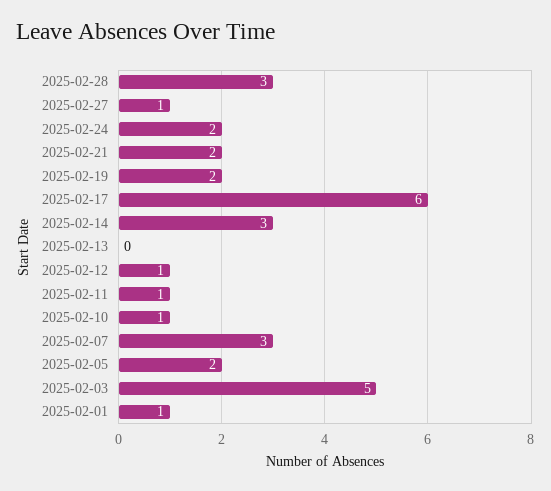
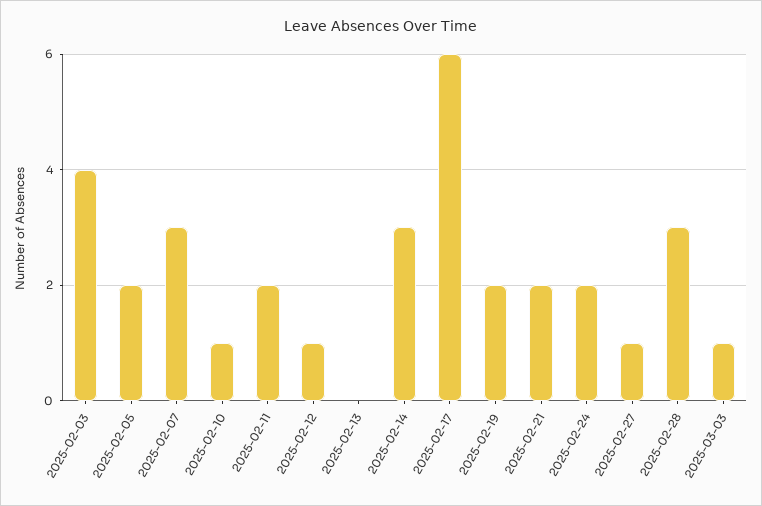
2025-02-11: 1 -> 2
2025-02-03: 5 -> 4
2025-02-01: 1 -> none
2025-03-03: none -> 1

